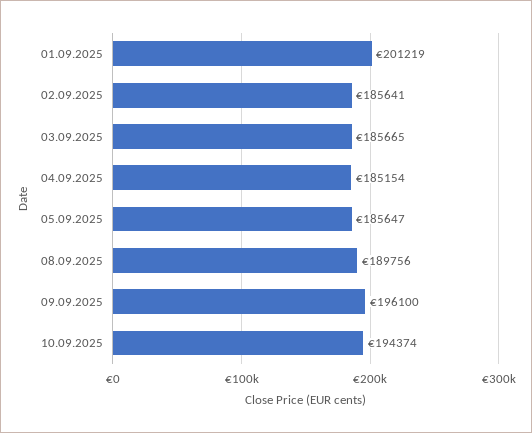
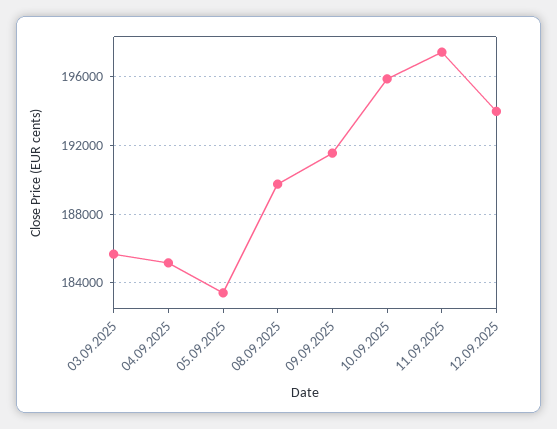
01.09.2025: 201219 -> none
02.09.2025: 185641 -> none
05.09.2025: 185647 -> 183500
09.09.2025: 196100 -> 191500
10.09.2025: 194374 -> 196000
11.09.2025: none -> 197500
12.09.2025: none -> 194000

